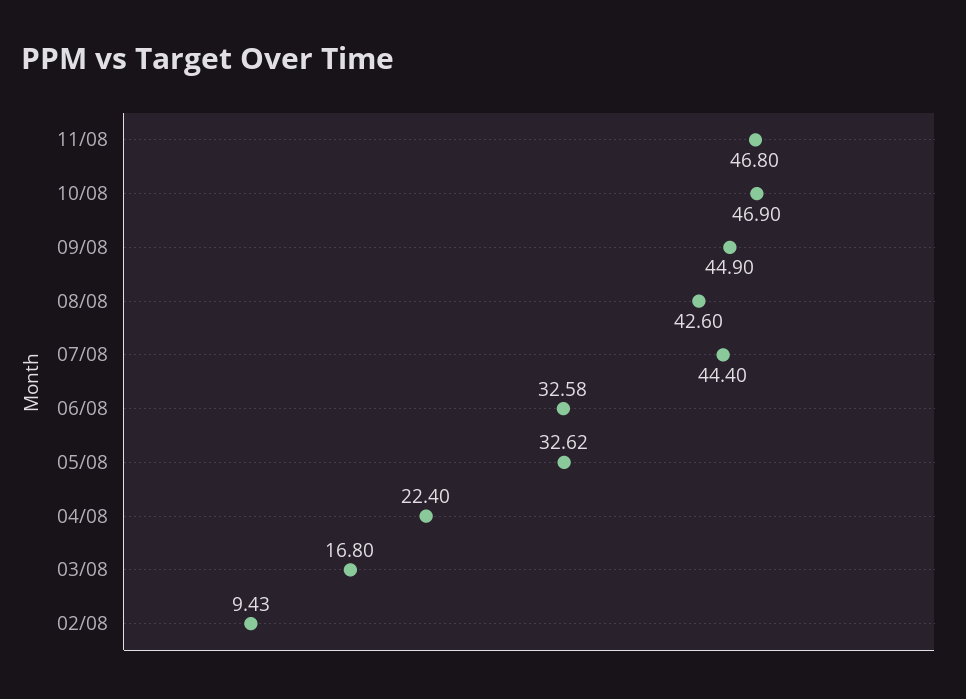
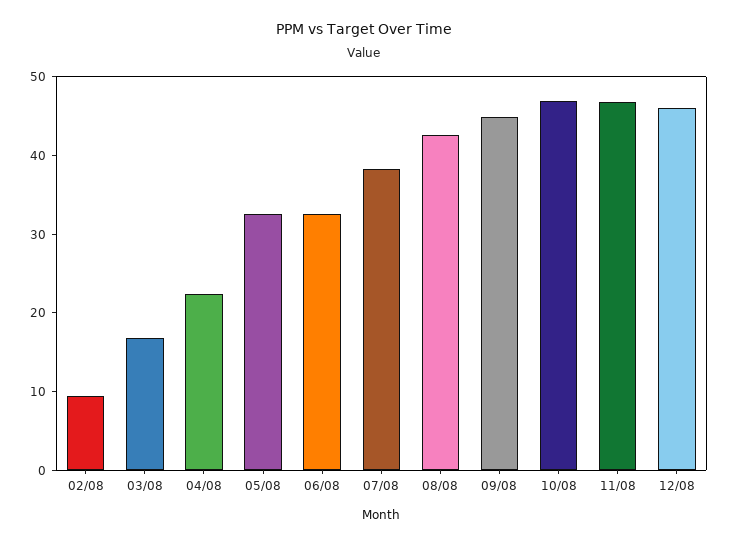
07/08: 44.4 -> 38
12/08: none -> 46

